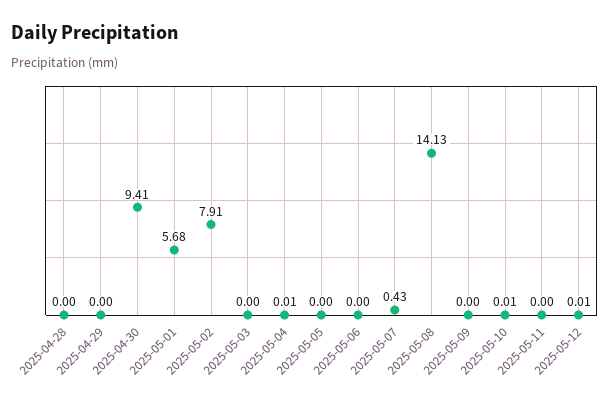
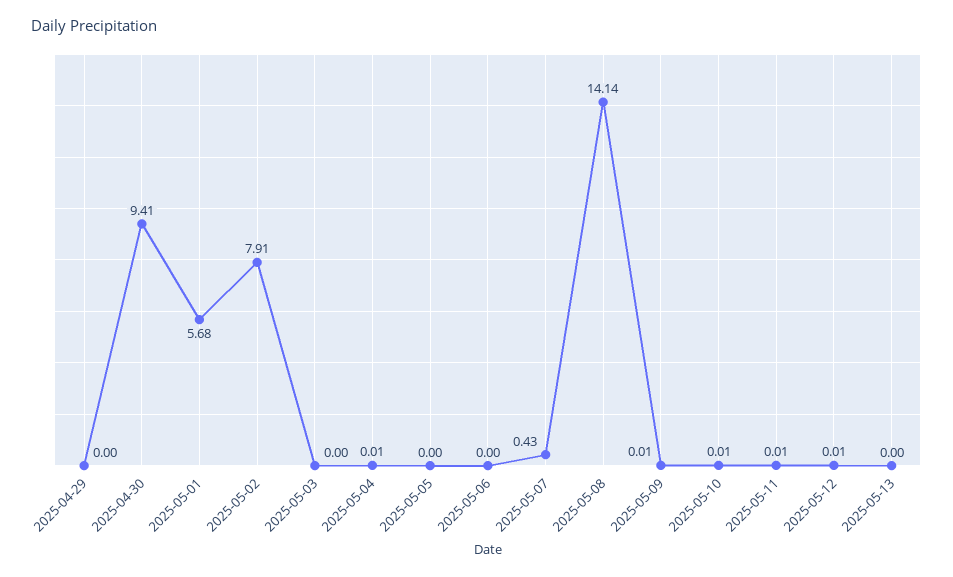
2025-04-28: 0 -> none
2025-05-08: 14.13 -> 14.14
2025-05-09: 0 -> 0.01
2025-05-11: 0 -> 0.01
2025-05-13: none -> 0

